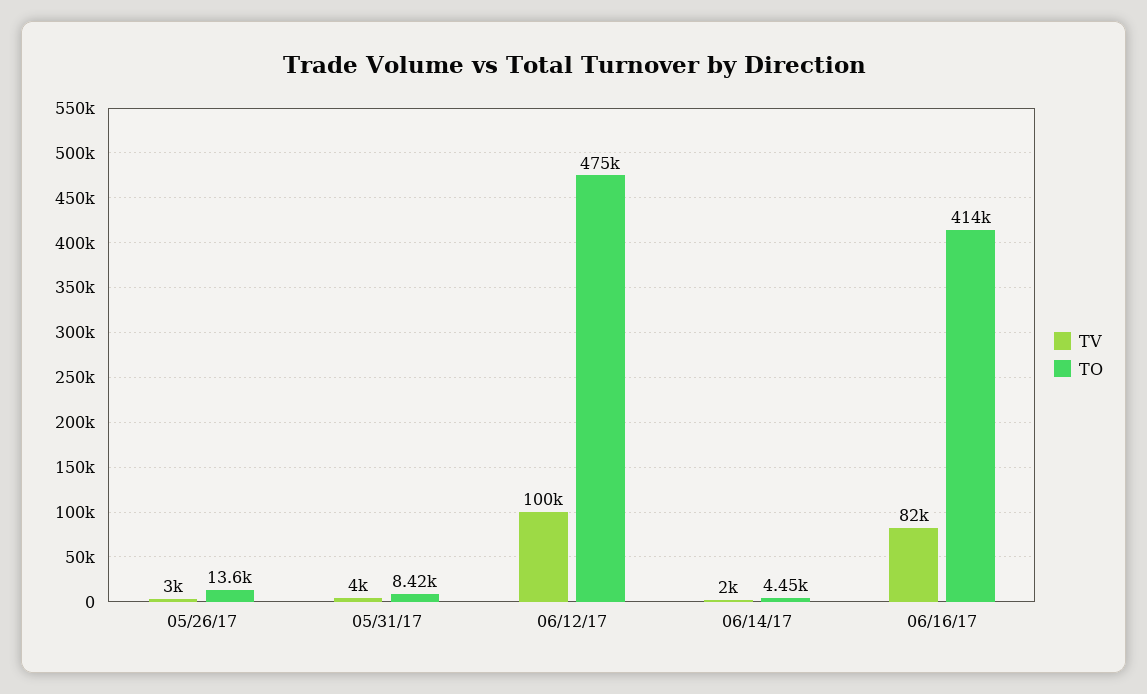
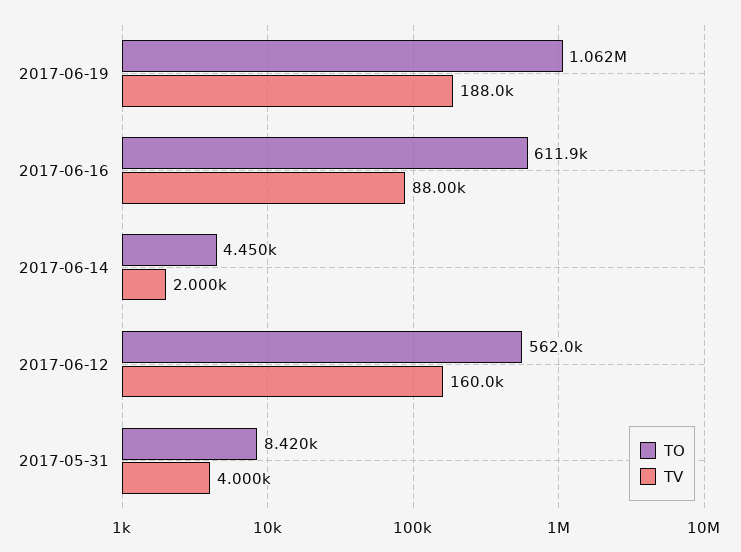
TV, 05/26/17: 3000 -> none
TO, 05/26/17: 13600 -> none
TV, 06/12/17: 100000 -> 160000
TO, 06/12/17: 475000 -> 562000
TV, 06/16/17: 82000 -> 88000
TO, 06/16/17: 414000 -> 611900
TO, 2017-06-19: none -> 1062000
TV, 2017-06-19: none -> 188000

